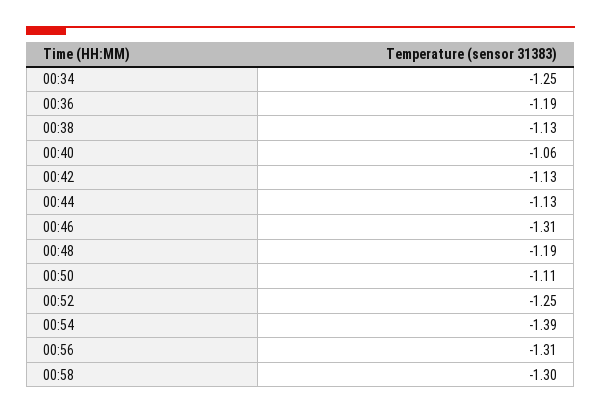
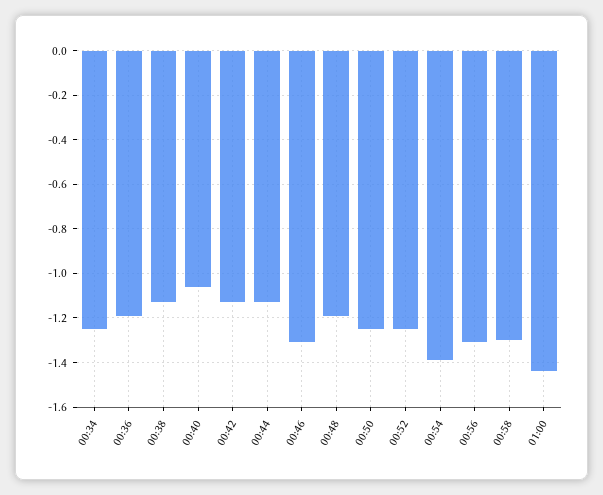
00:50: -1.11 -> -1.25
01:00: none -> -1.45

